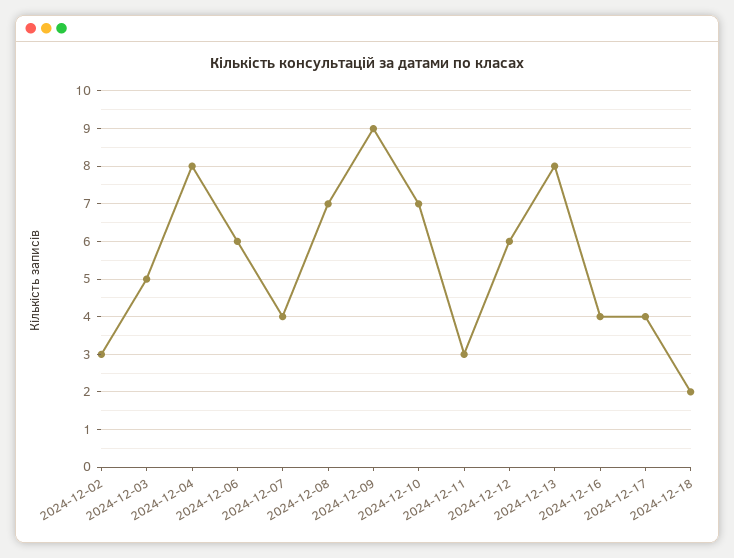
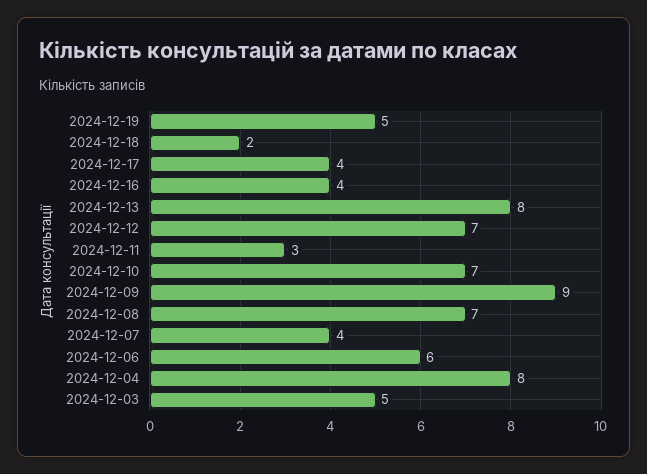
2024-12-02: 3 -> none
2024-12-12: 6 -> 7
2024-12-19: none -> 5

